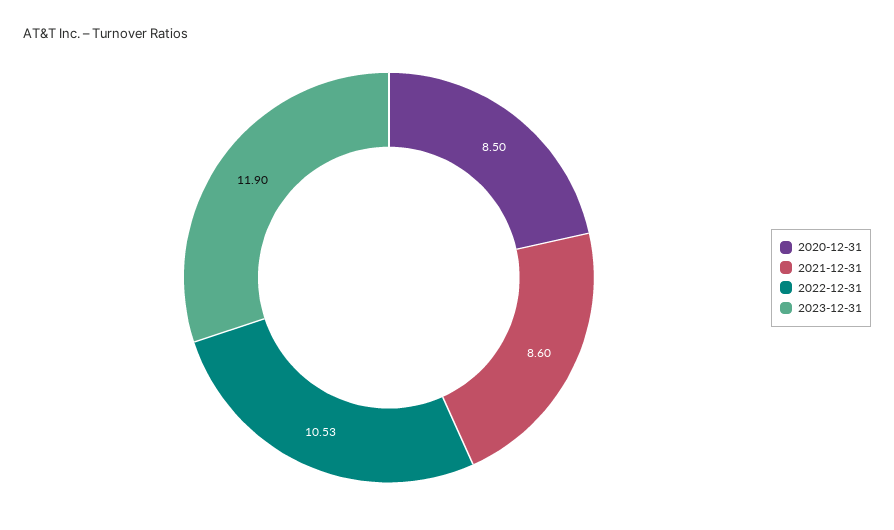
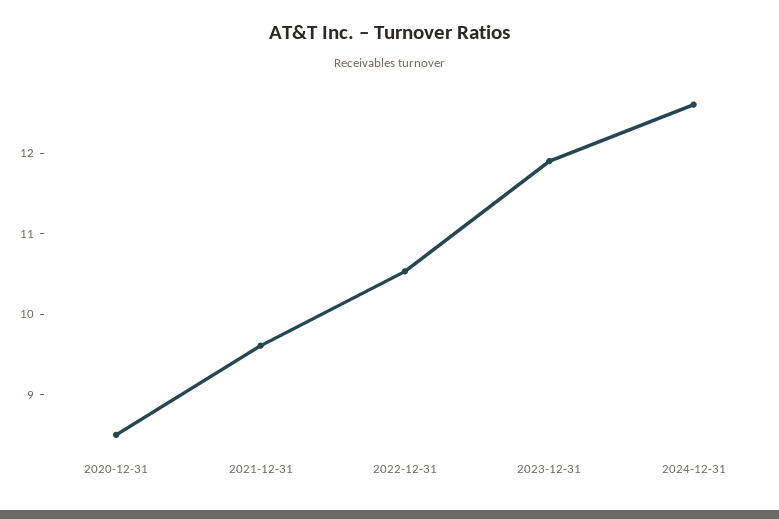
2021-12-31: 8.6 -> 9.6
2024-12-31: none -> 12.6

